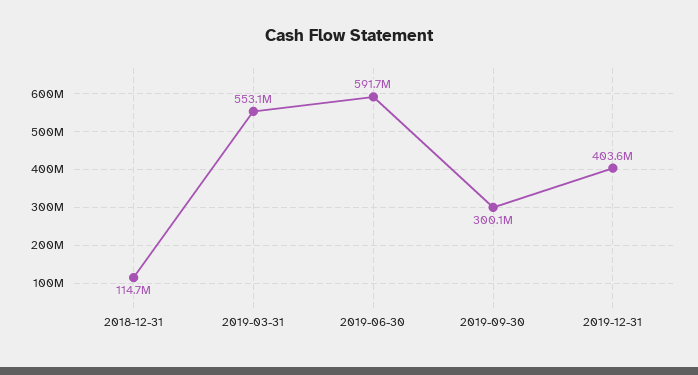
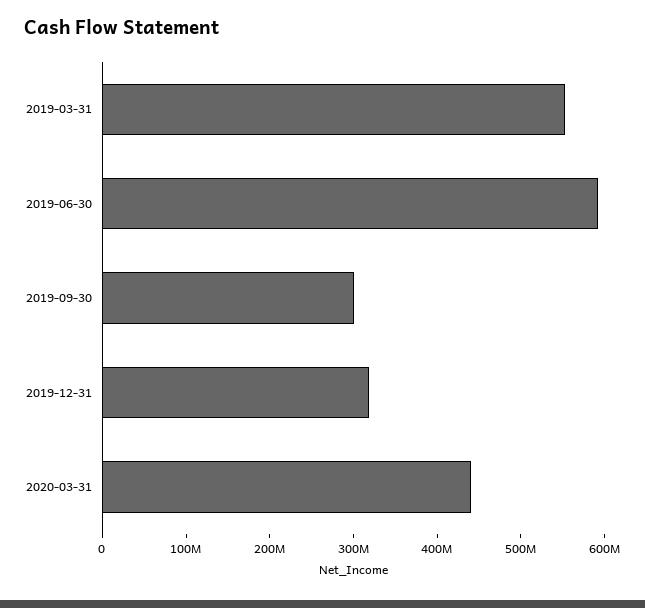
2018-12-31: 114700000 -> none
2019-12-31: 403600000 -> 320000000
2020-03-31: none -> 440000000

